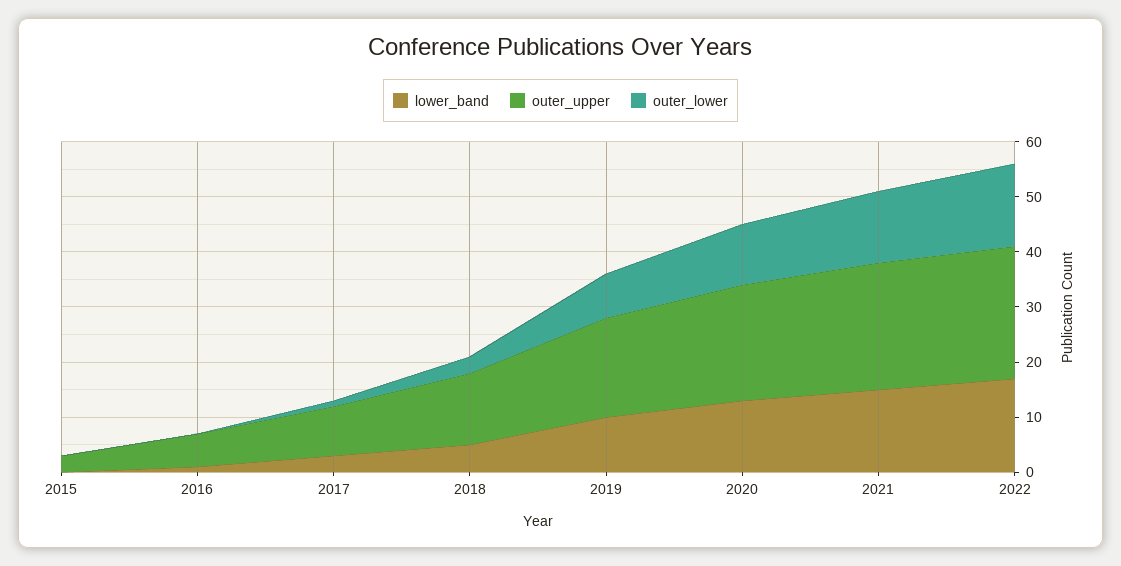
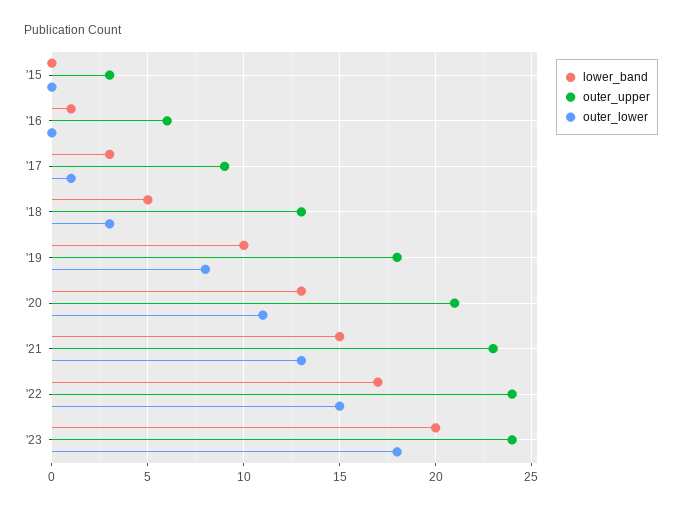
lower_band, '23: none -> 20
outer_upper, '23: none -> 24
outer_lower, '23: none -> 18

